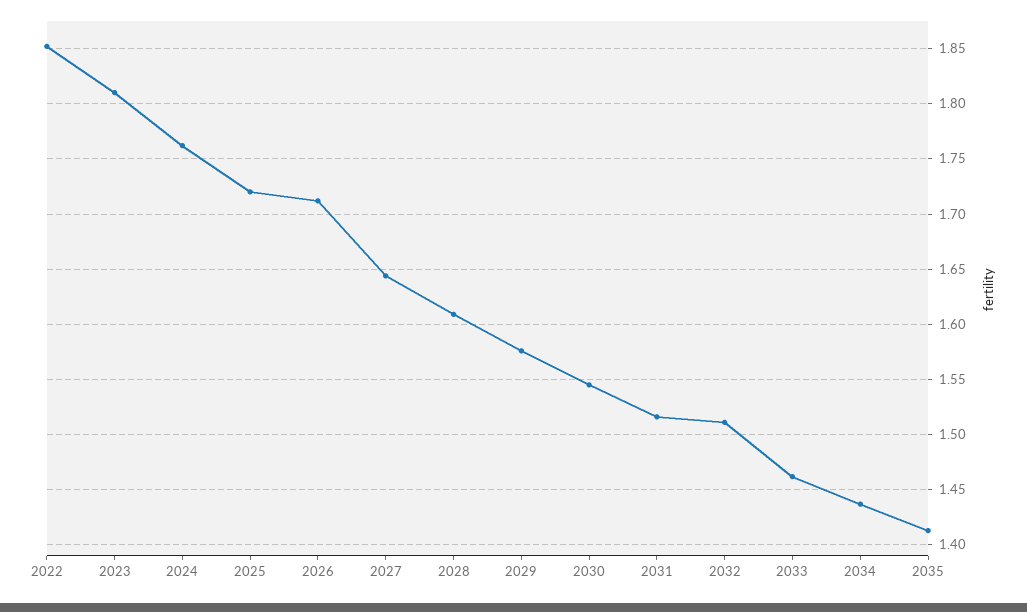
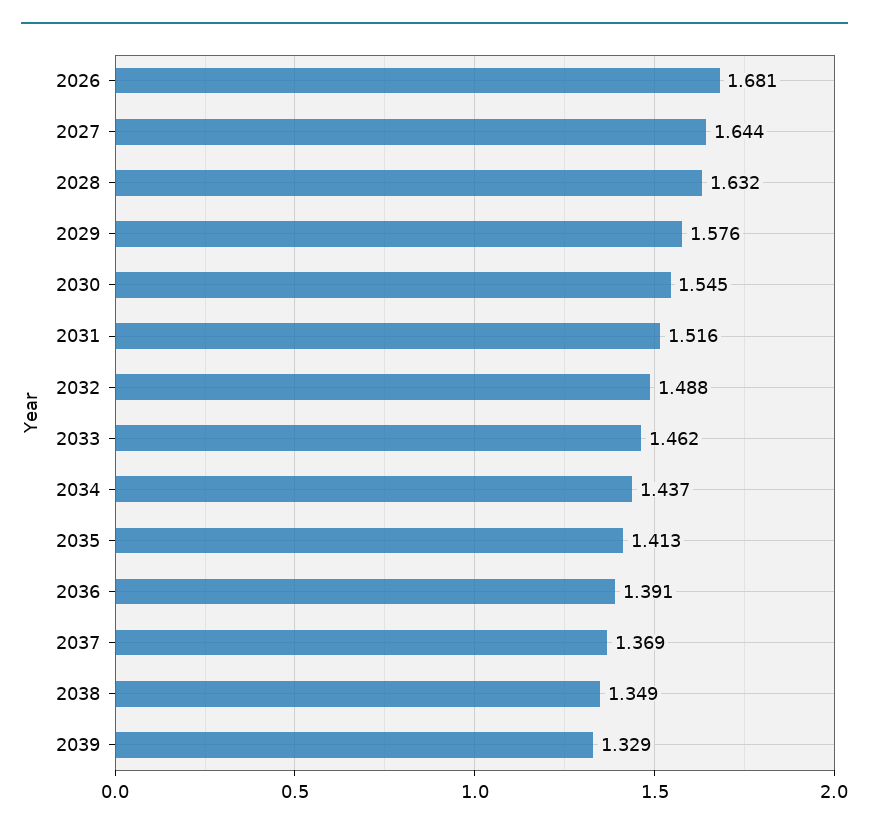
2022: 1.85 -> none
2023: 1.81 -> none
2024: 1.76 -> none
2025: 1.72 -> none
2026: 1.71 -> 1.681
2028: 1.61 -> 1.632
2032: 1.51 -> 1.488
2036: none -> 1.391
2037: none -> 1.369
2038: none -> 1.349
2039: none -> 1.329

